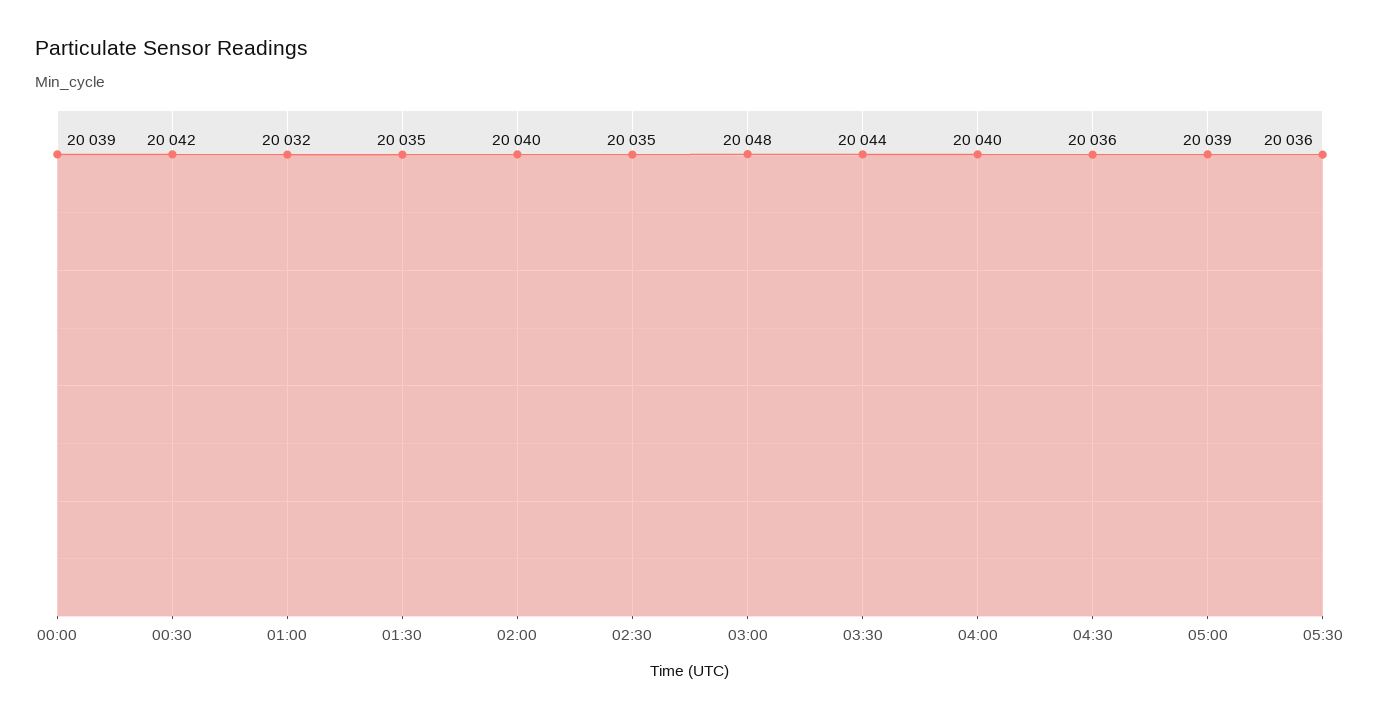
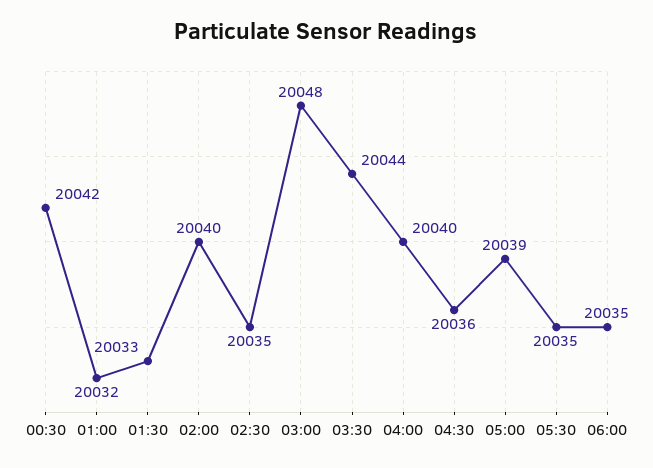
00:00: 20039 -> none
01:30: 20035 -> 20033
05:30: 20036 -> 20035
06:00: none -> 20035

